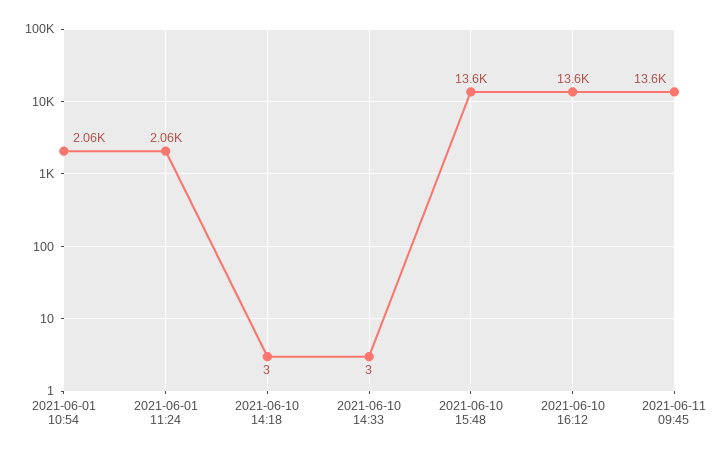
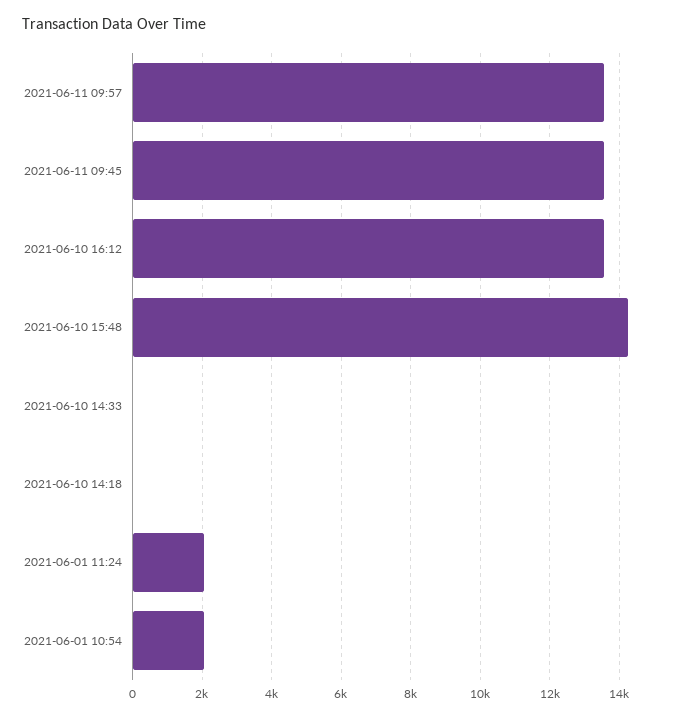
2021-06-10 15:48: 13600 -> 14200
2021-06-11 09:57: none -> 13600

